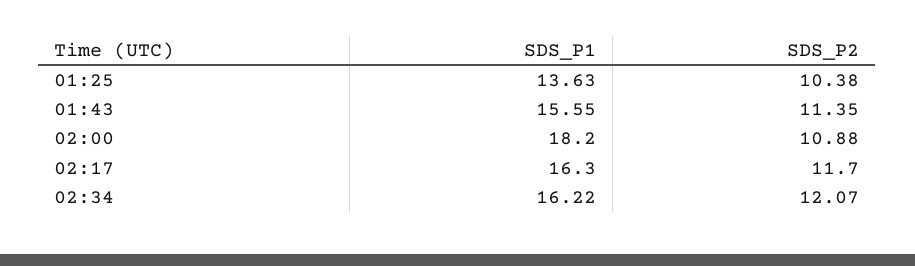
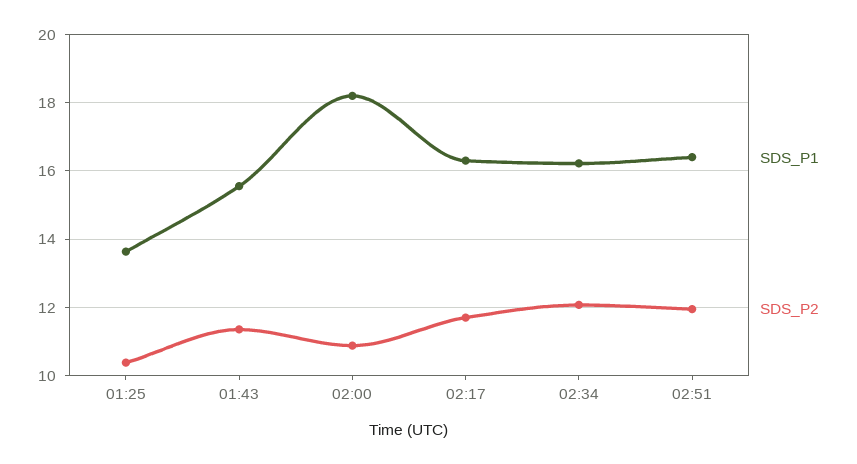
SDS_P1, 02:51: none -> 16.4
SDS_P2, 02:51: none -> 12

